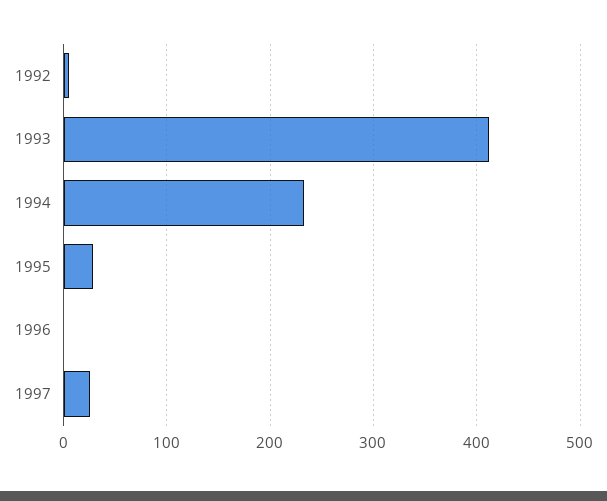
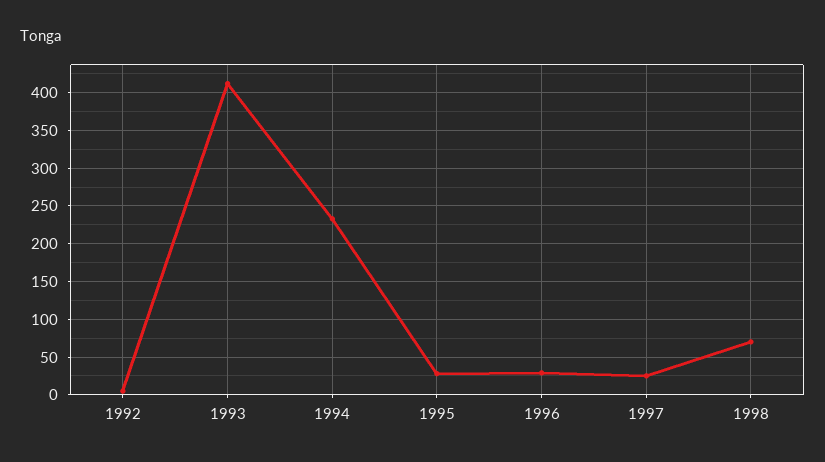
1996: 0 -> 30
1998: none -> 70

